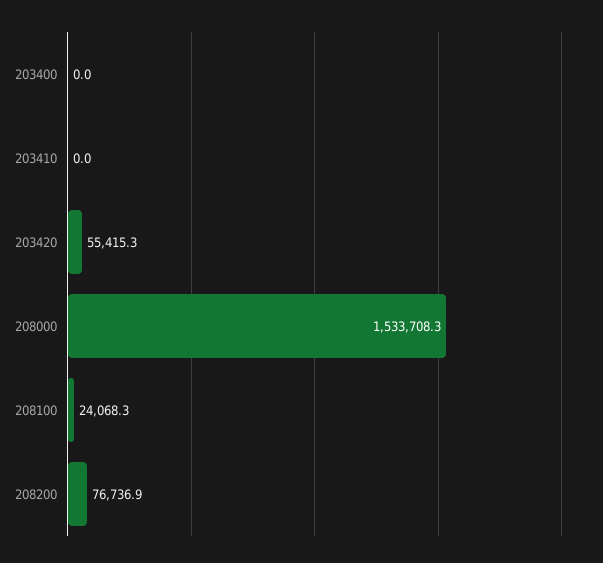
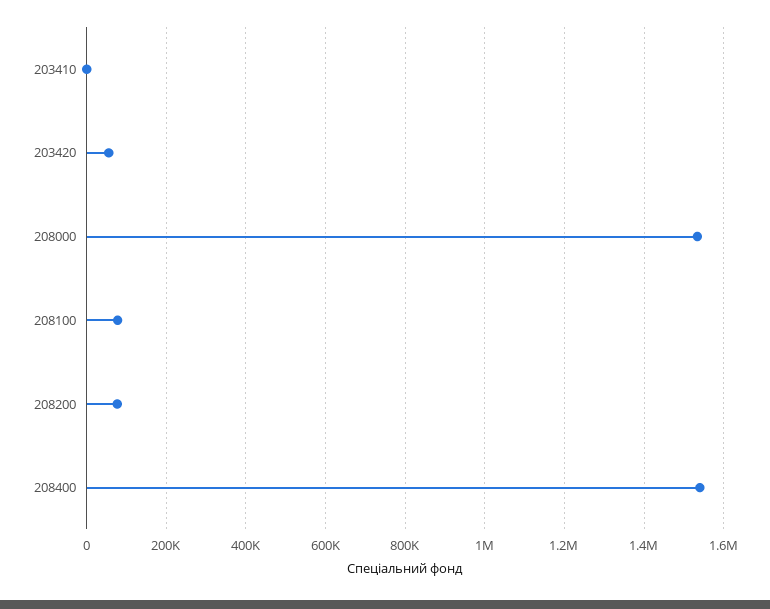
203400: 0 -> none
208100: 24068.3 -> 80000
208400: none -> 1540000

